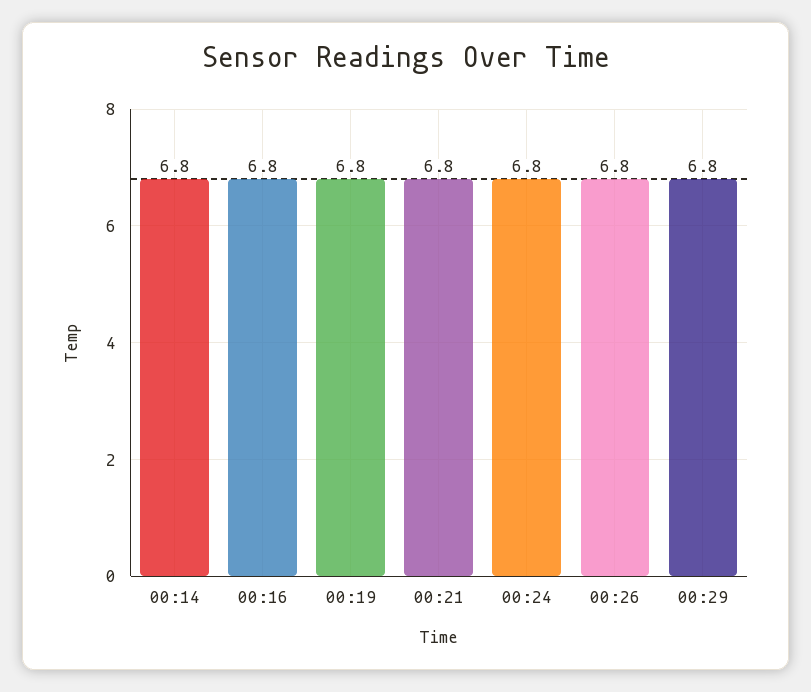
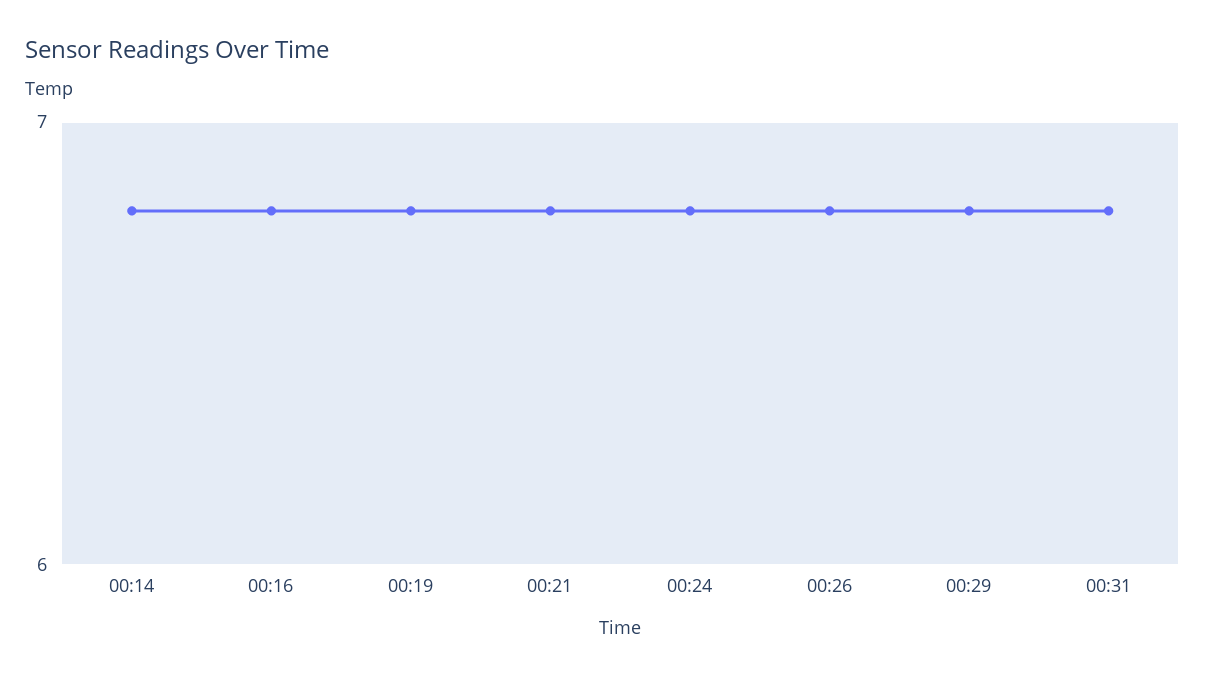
00:31: none -> 6.8

